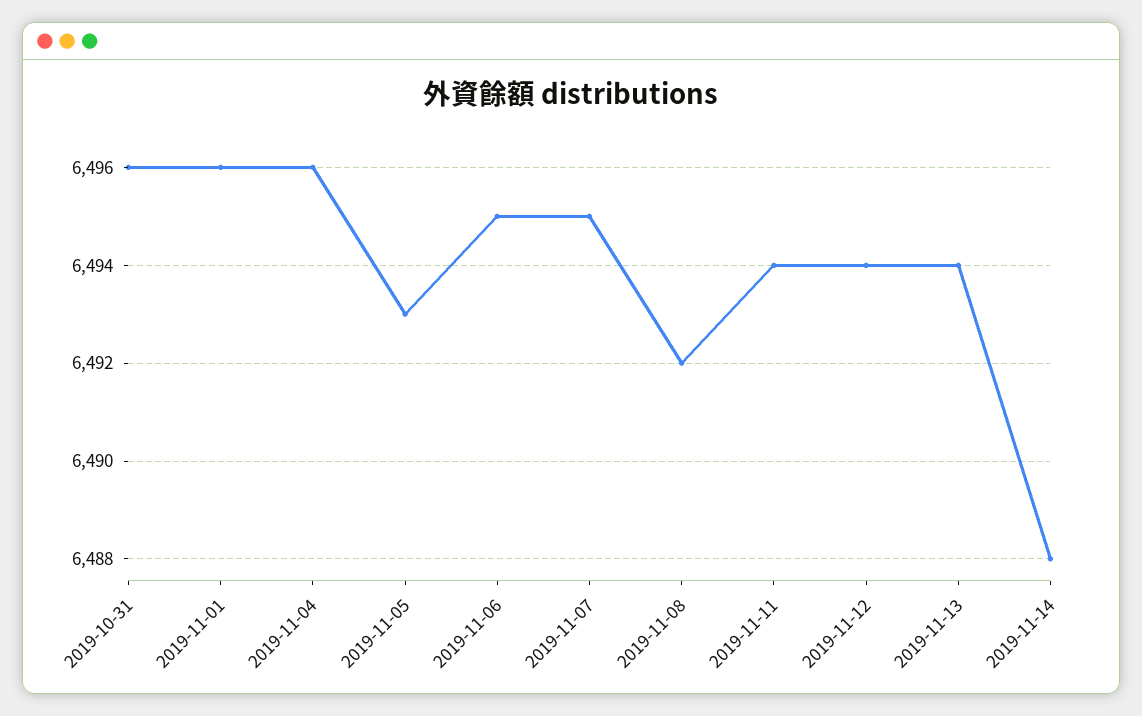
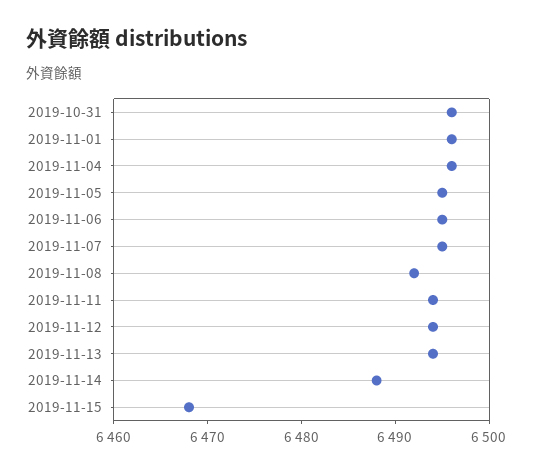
2019-11-05: 6493 -> 6495
2019-11-15: none -> 6468

